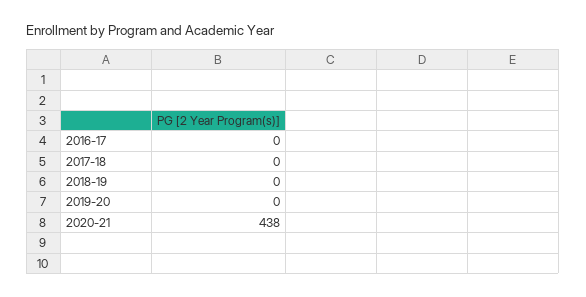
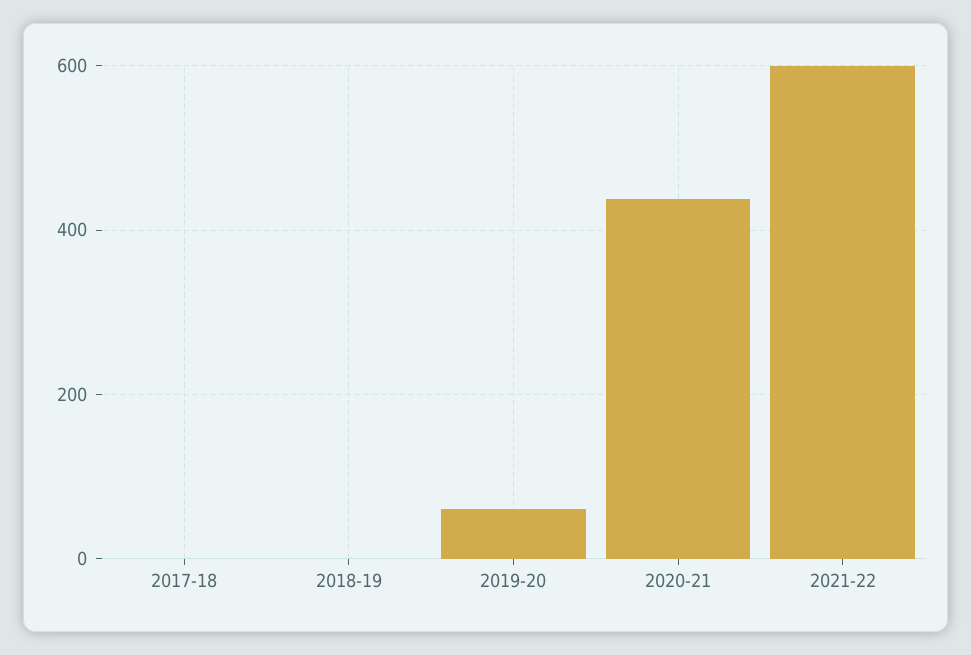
2016-17: 0 -> none
2019-20: 0 -> 60
2021-22: none -> 600

